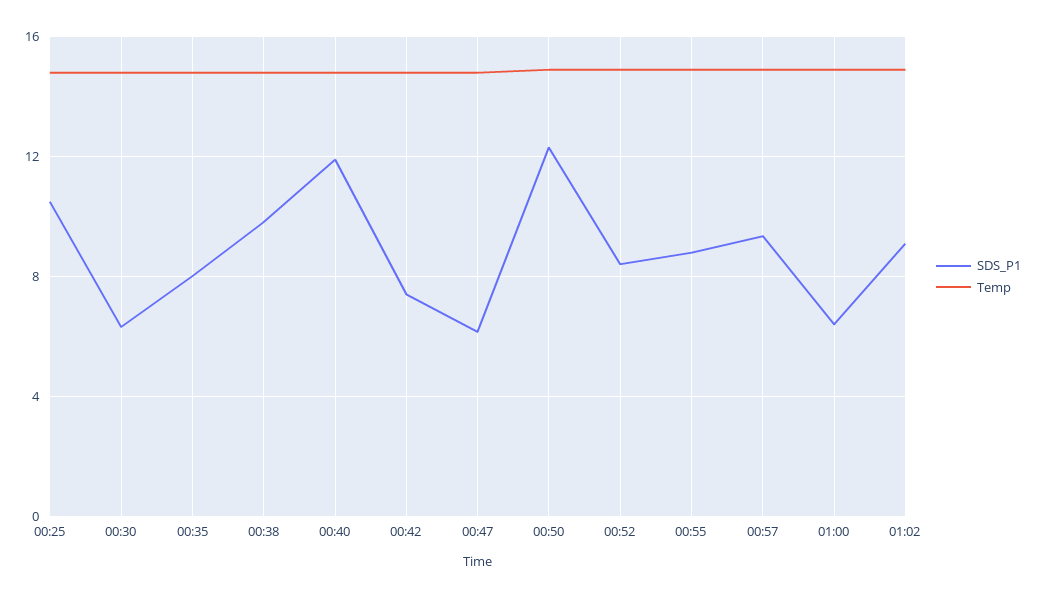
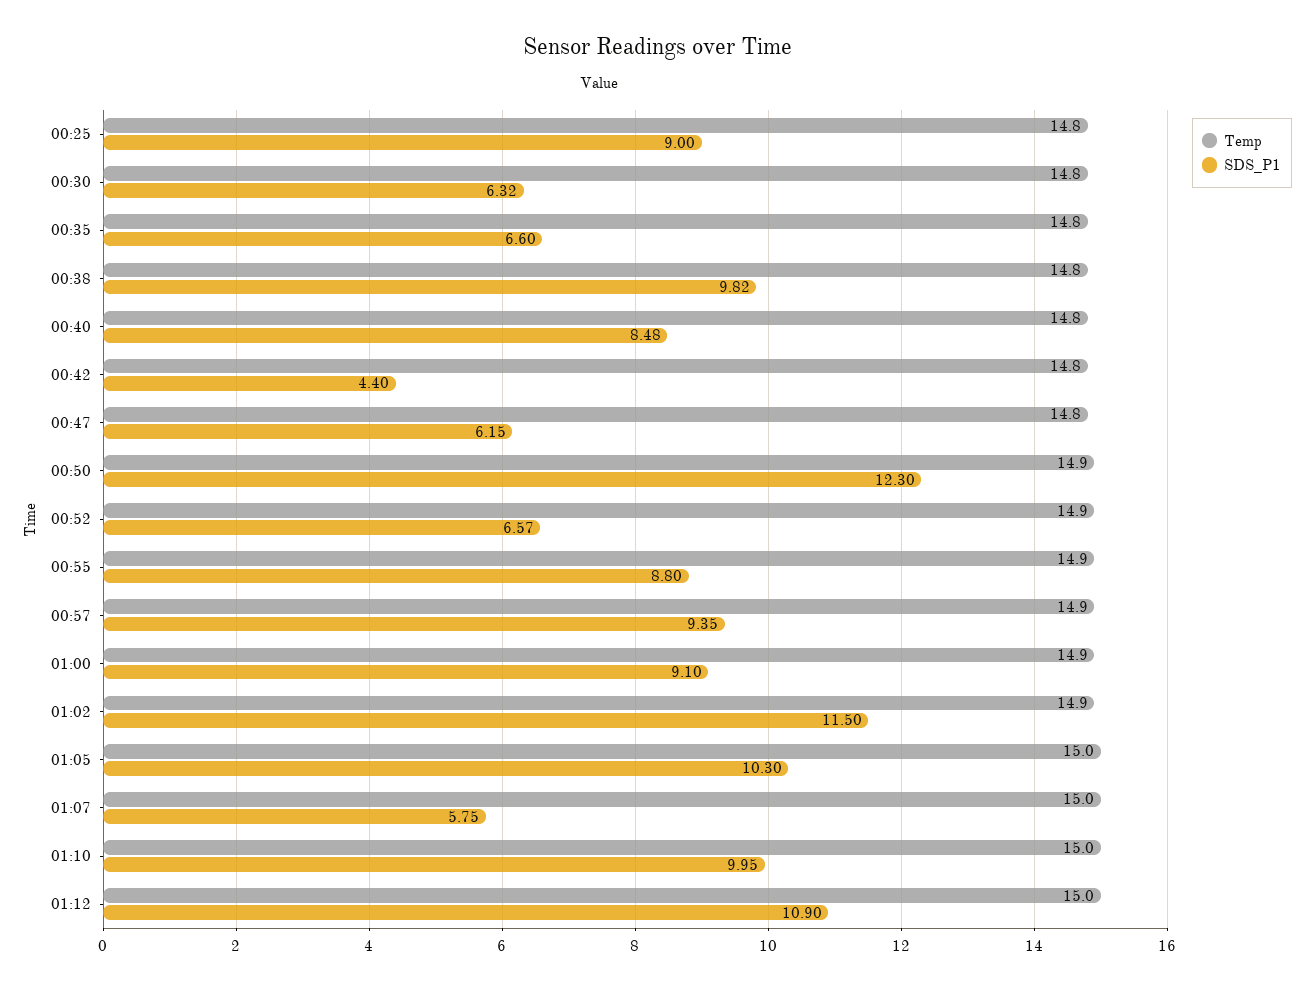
SDS_P1, 00:25: 10.5 -> 9
SDS_P1, 00:35: 8 -> 6.6
SDS_P1, 00:40: 12 -> 8.48
SDS_P1, 00:42: 7.5 -> 4.4
SDS_P1, 00:52: 8.5 -> 6.57
SDS_P1, 01:00: 6.5 -> 9.1
SDS_P1, 01:02: 9 -> 11.5
Temp, 01:05: none -> 15
SDS_P1, 01:05: none -> 10.3
Temp, 01:07: none -> 15
SDS_P1, 01:07: none -> 5.75
Temp, 01:10: none -> 15
SDS_P1, 01:10: none -> 9.95
Temp, 01:12: none -> 15
SDS_P1, 01:12: none -> 10.9

